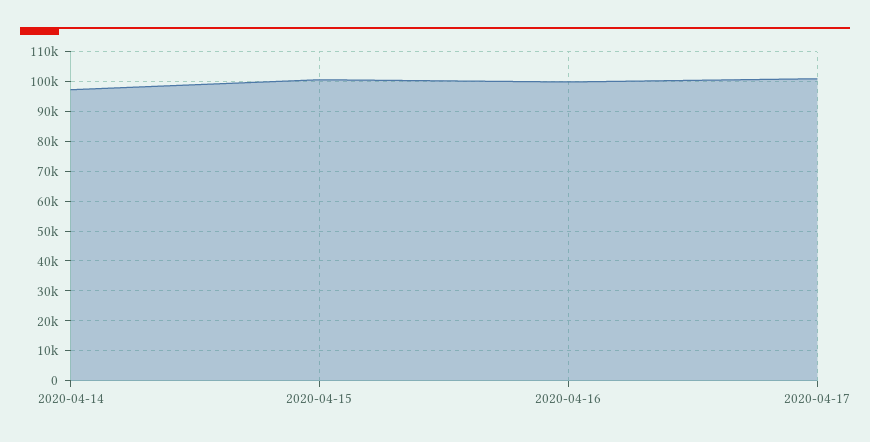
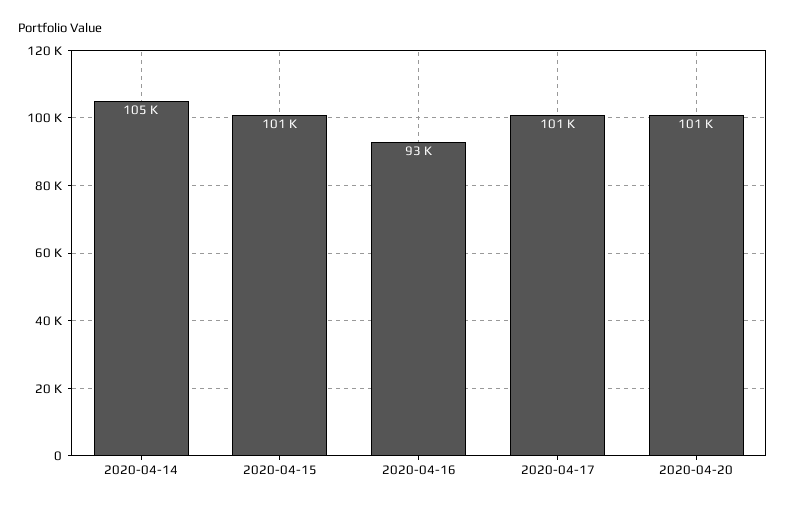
2020-04-14: 97500 -> 105000
2020-04-16: 100000 -> 93000
2020-04-20: none -> 101000

